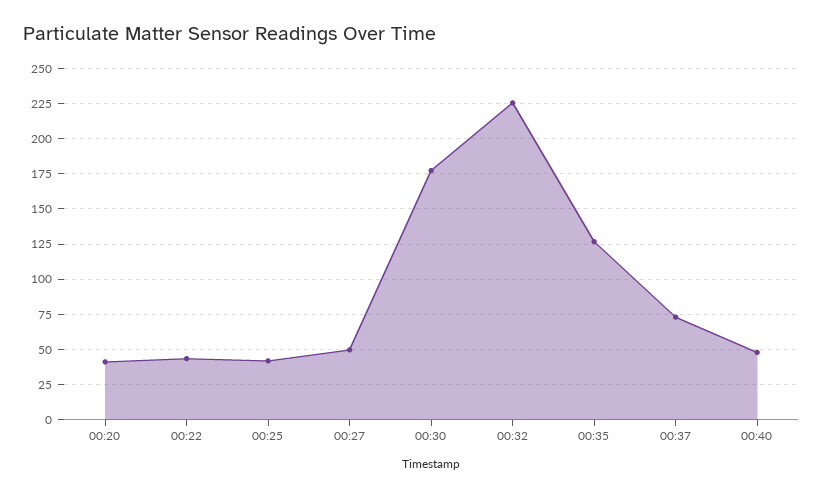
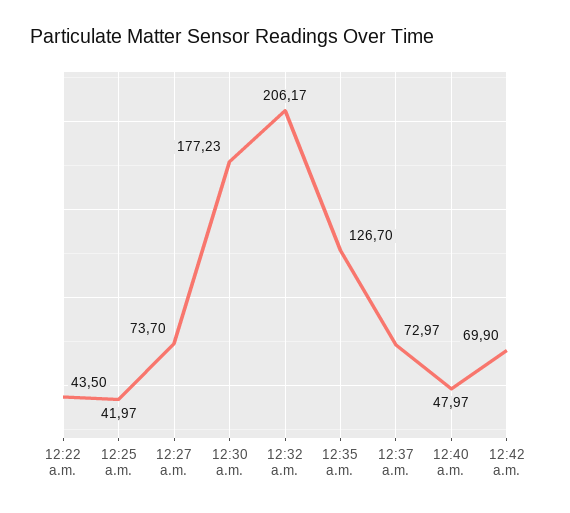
00:20: 40 -> none
00:27: 50 -> 73.7
00:32: 225 -> 206.17
12:42 a.m.: none -> 69.9

